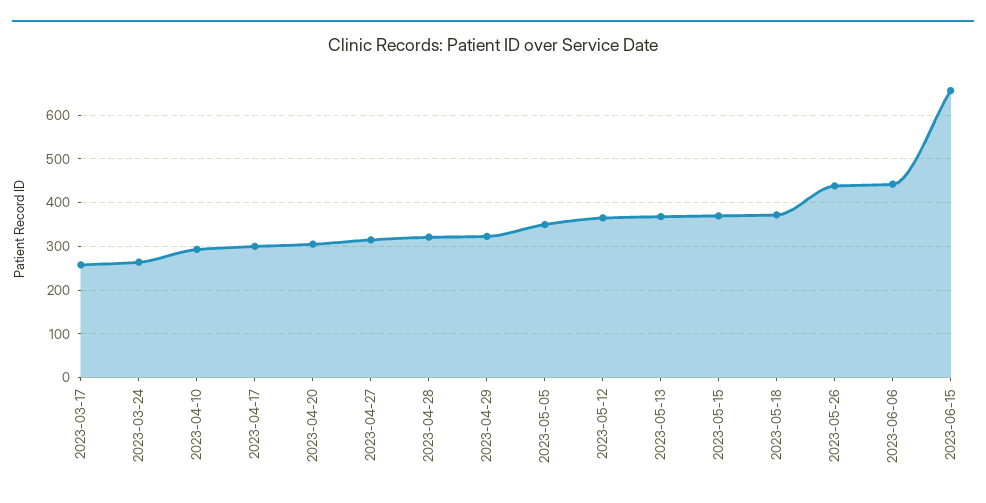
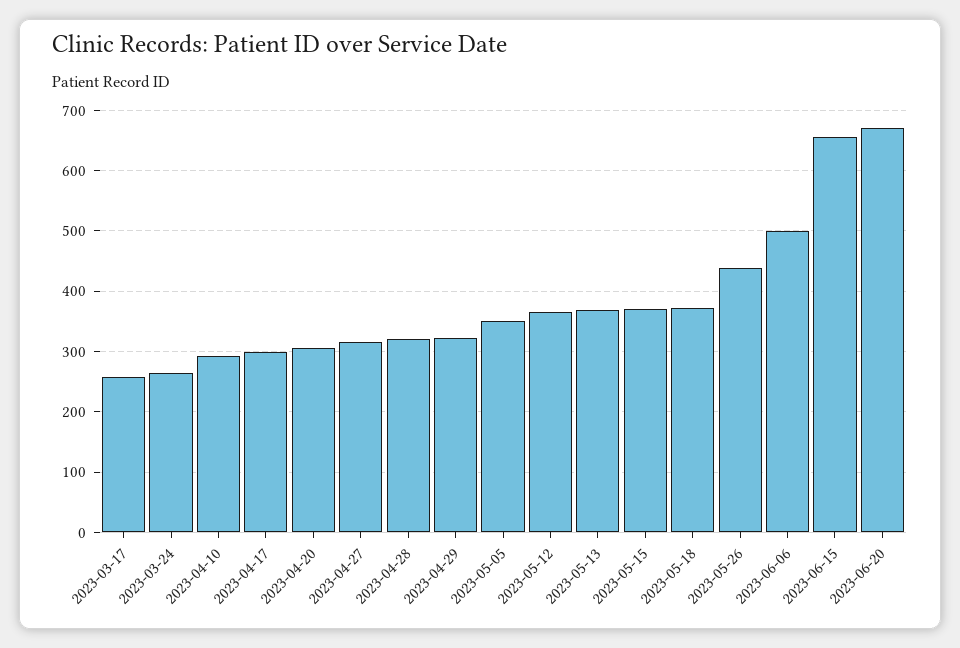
2023-06-06: 440 -> 500
2023-06-20: none -> 670

